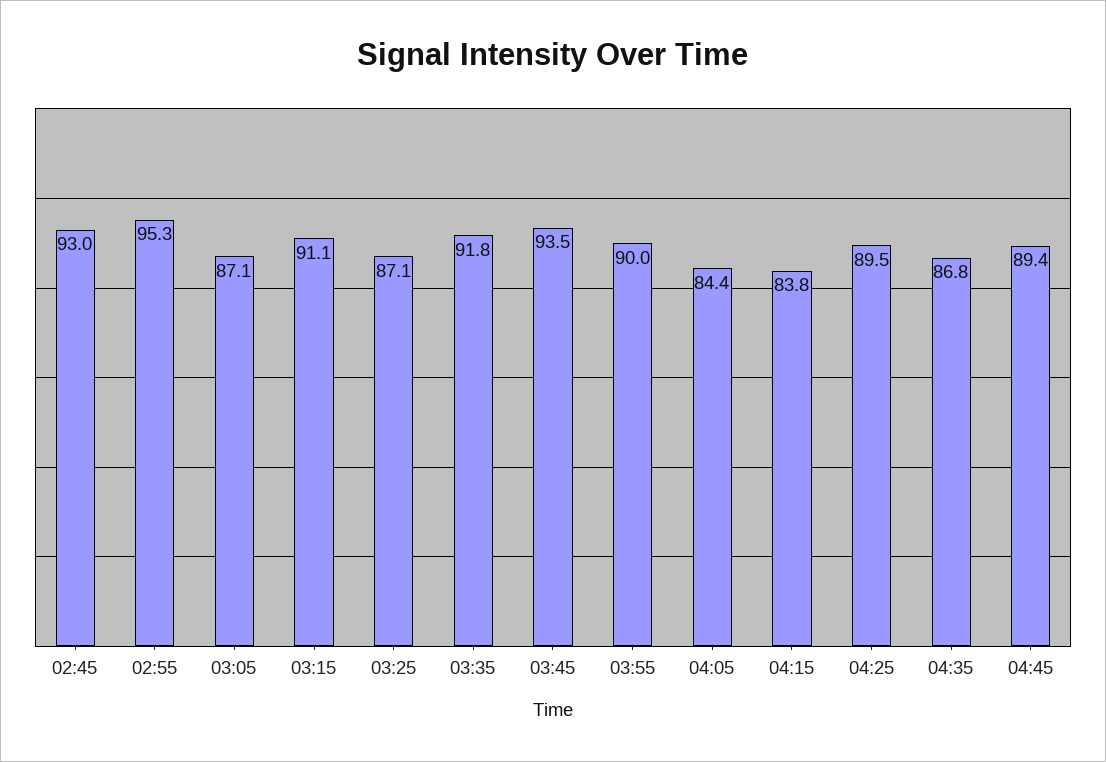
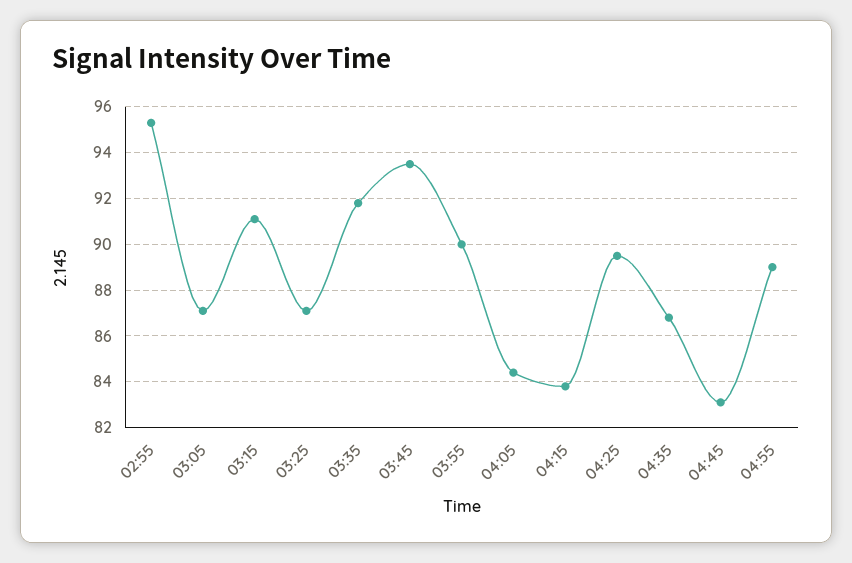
02:45: 93 -> none
04:45: 89.4 -> 83
04:55: none -> 89

